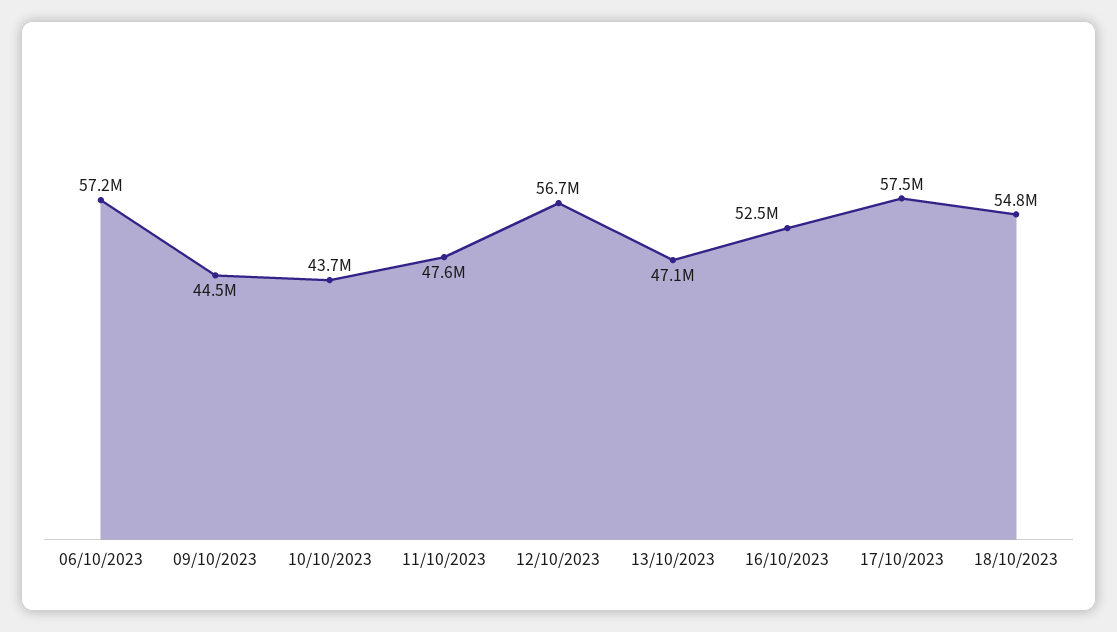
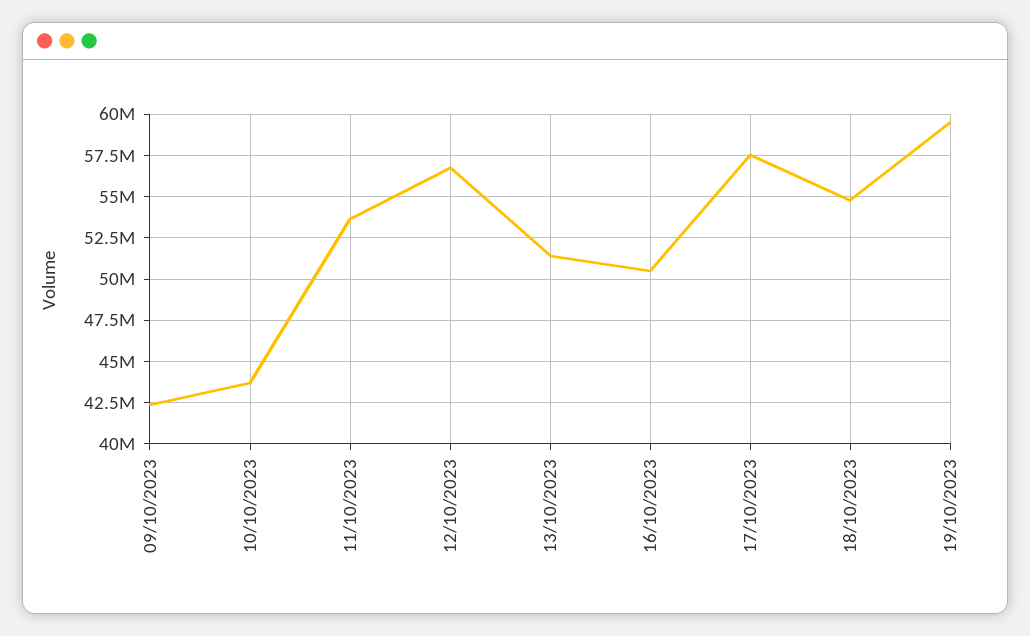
06/10/2023: 57200000 -> none
09/10/2023: 44500000 -> 42500000
11/10/2023: 47600000 -> 53500000
13/10/2023: 47100000 -> 51500000
16/10/2023: 52500000 -> 50500000
19/10/2023: none -> 59500000

